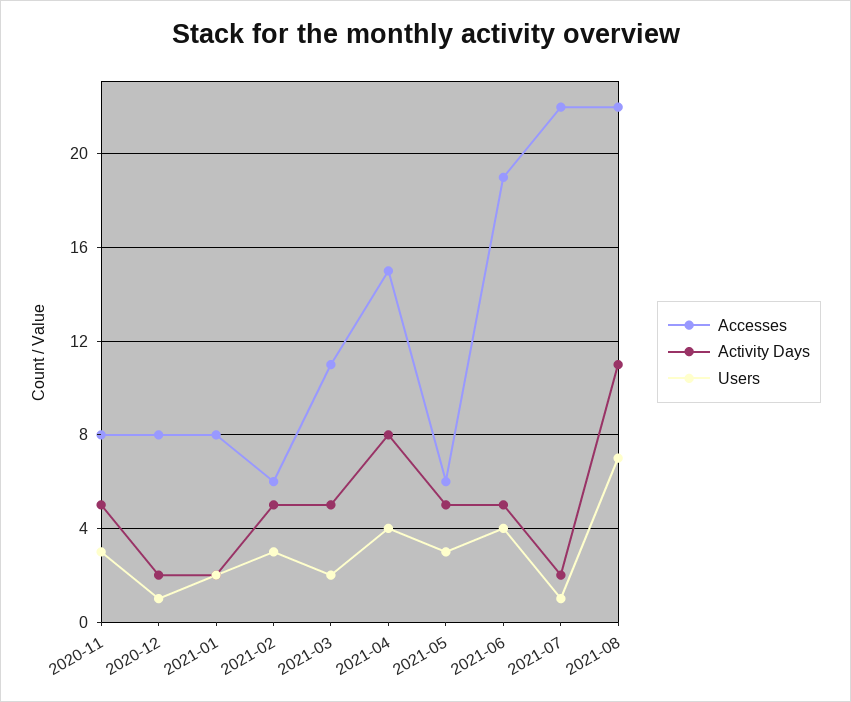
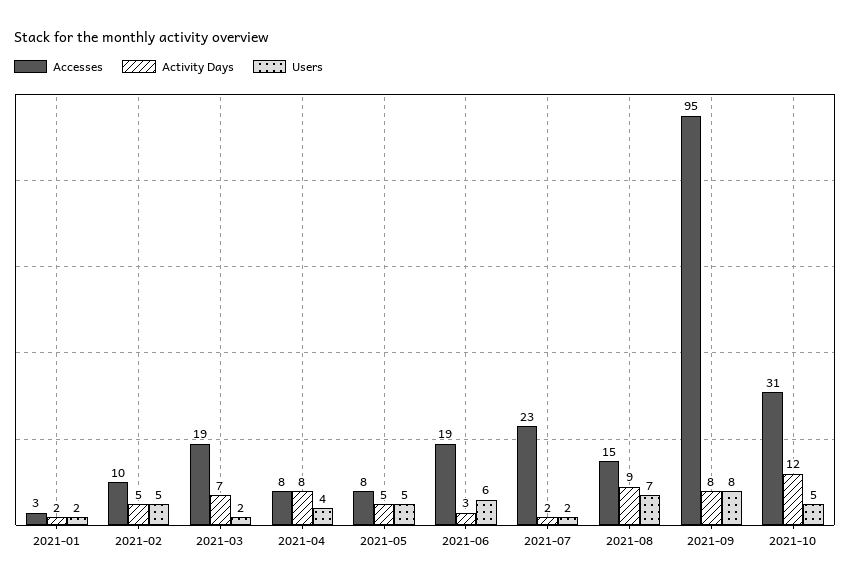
Accesses, 2020-11: 8 -> none
Activity Days, 2020-11: 5 -> none
Users, 2020-11: 3 -> none
Accesses, 2020-12: 8 -> none
Activity Days, 2020-12: 2 -> none
Users, 2020-12: 1 -> none
Accesses, 2021-01: 8 -> 3
Accesses, 2021-02: 6 -> 10
Users, 2021-02: 3 -> 5
Accesses, 2021-03: 11 -> 19
Activity Days, 2021-03: 5 -> 7
Accesses, 2021-04: 15 -> 8
Accesses, 2021-05: 6 -> 8
Users, 2021-05: 3 -> 5
Activity Days, 2021-06: 5 -> 3
Users, 2021-06: 4 -> 6
Accesses, 2021-07: 22 -> 23
Users, 2021-07: 1 -> 2
Accesses, 2021-08: 22 -> 15
Activity Days, 2021-08: 11 -> 9
Accesses, 2021-09: none -> 95
Activity Days, 2021-09: none -> 8
Users, 2021-09: none -> 8
Accesses, 2021-10: none -> 31
Activity Days, 2021-10: none -> 12
Users, 2021-10: none -> 5

